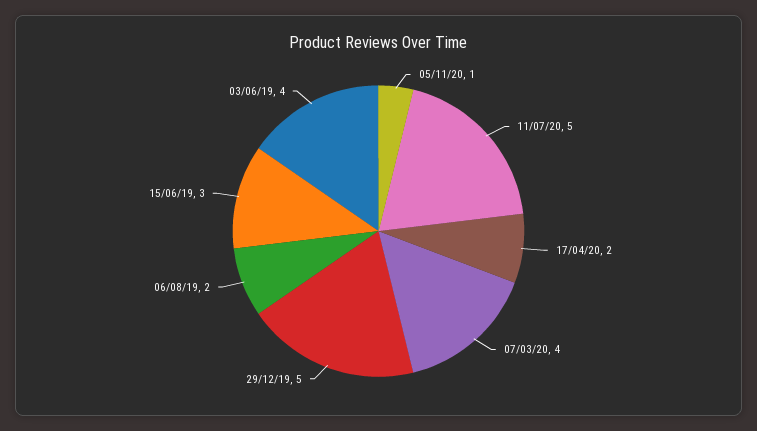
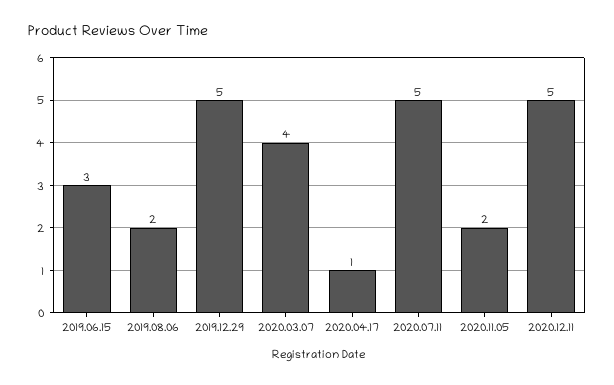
05/11/20: 1 -> 2
17/04/20: 2 -> 1
03/06/19: 4 -> none
2020.12.11: none -> 5

